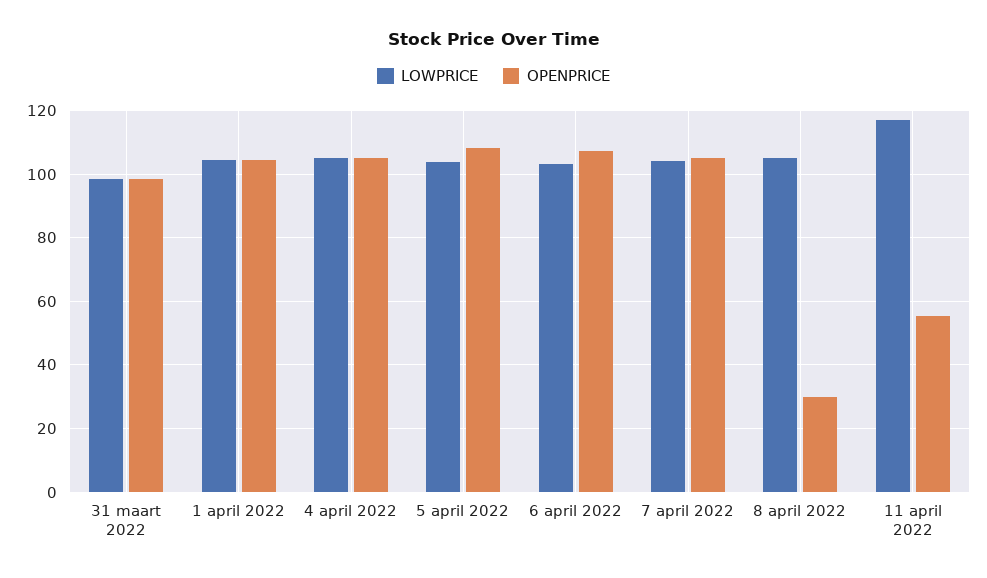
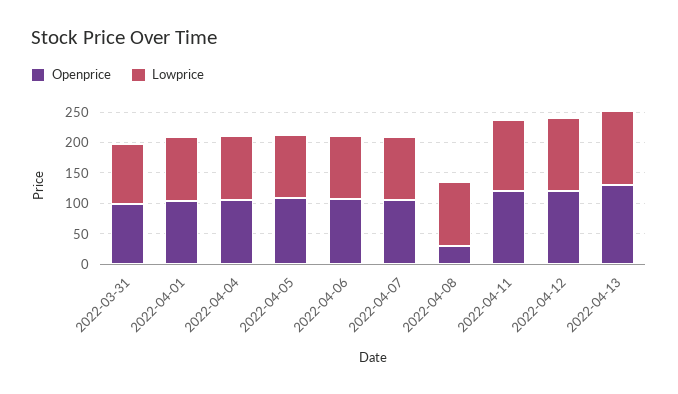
OPENPRICE, 11 april 2022: 56 -> 125
OPENPRICE, 2022-04-12: none -> 125
LOWPRICE, 2022-04-12: none -> 125
OPENPRICE, 2022-04-13: none -> 125
LOWPRICE, 2022-04-13: none -> 125

